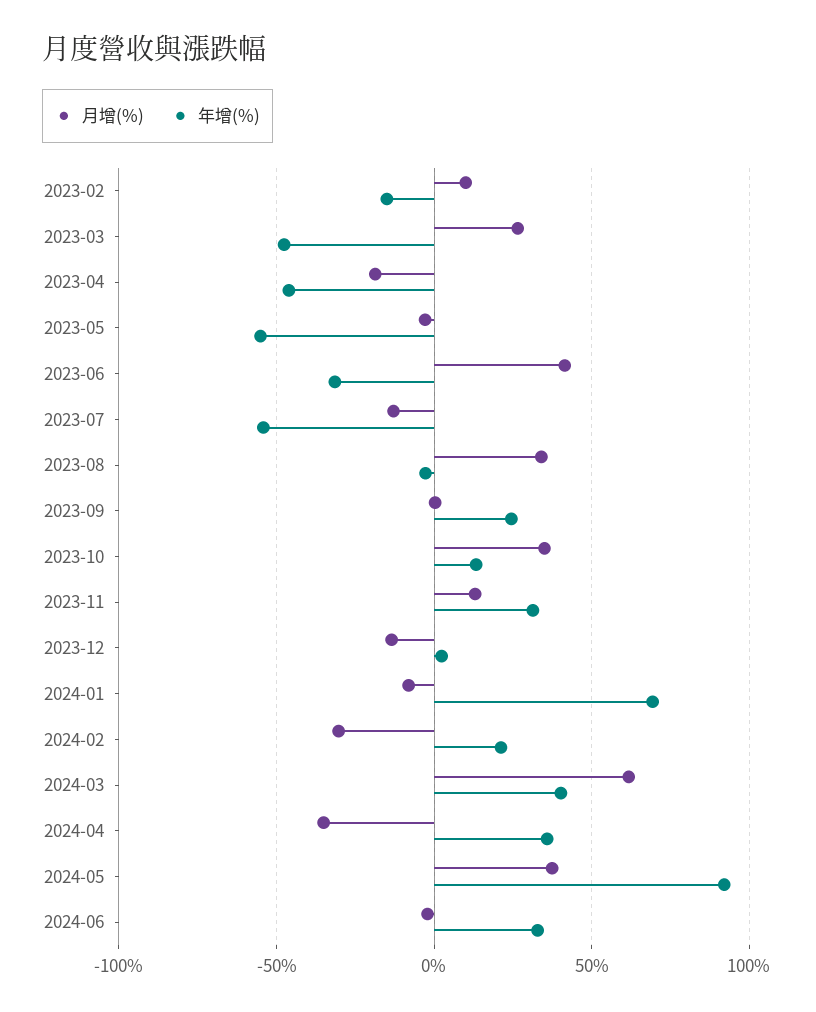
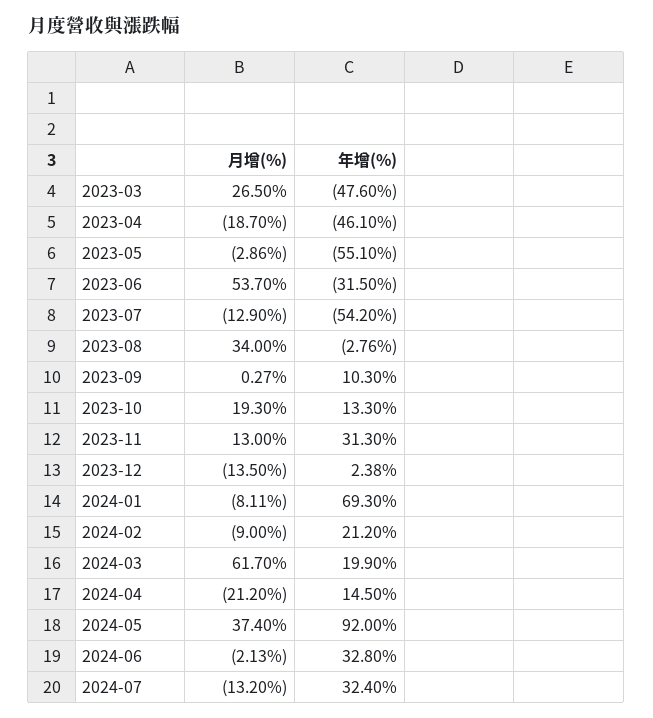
月增(%), 2023-02: 10 -> none
年增(%), 2023-02: -15 -> none
月增(%), 2023-06: 40 -> 53.7
年增(%), 2023-09: 25 -> 10.3
月增(%), 2023-10: 35 -> 19.3
月增(%), 2024-02: -30 -> -9
年增(%), 2024-03: 40 -> 19.9
月增(%), 2024-04: -35 -> -21.2
年增(%), 2024-04: 35 -> 14.5
月增(%), 2024-07: none -> -13.2
年增(%), 2024-07: none -> 32.4

